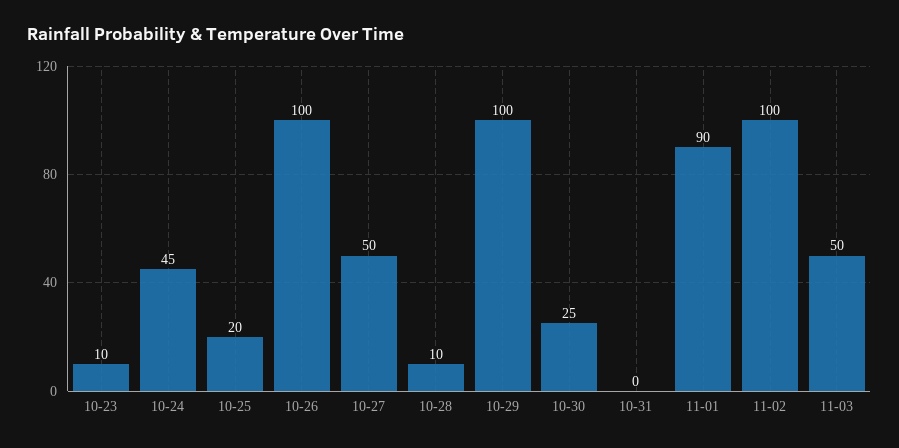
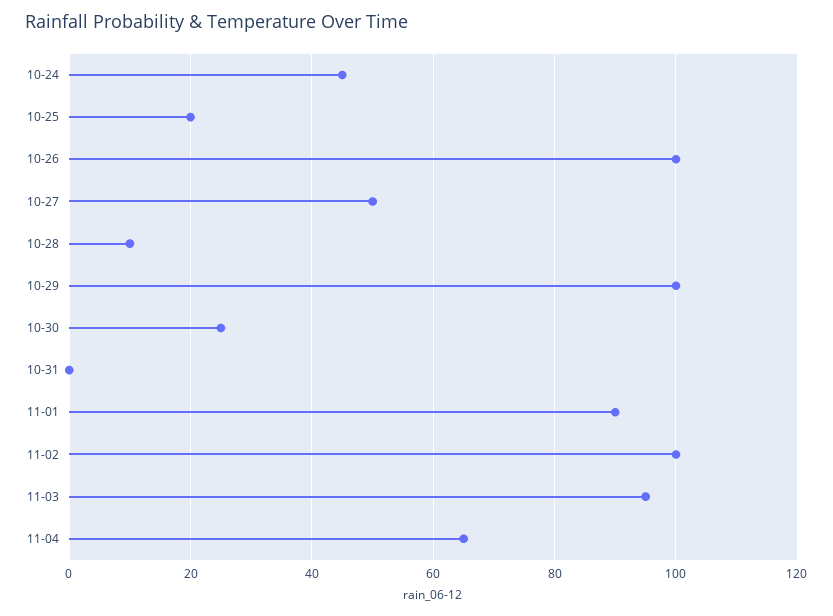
10-23: 10 -> none
11-03: 50 -> 95
11-04: none -> 65

